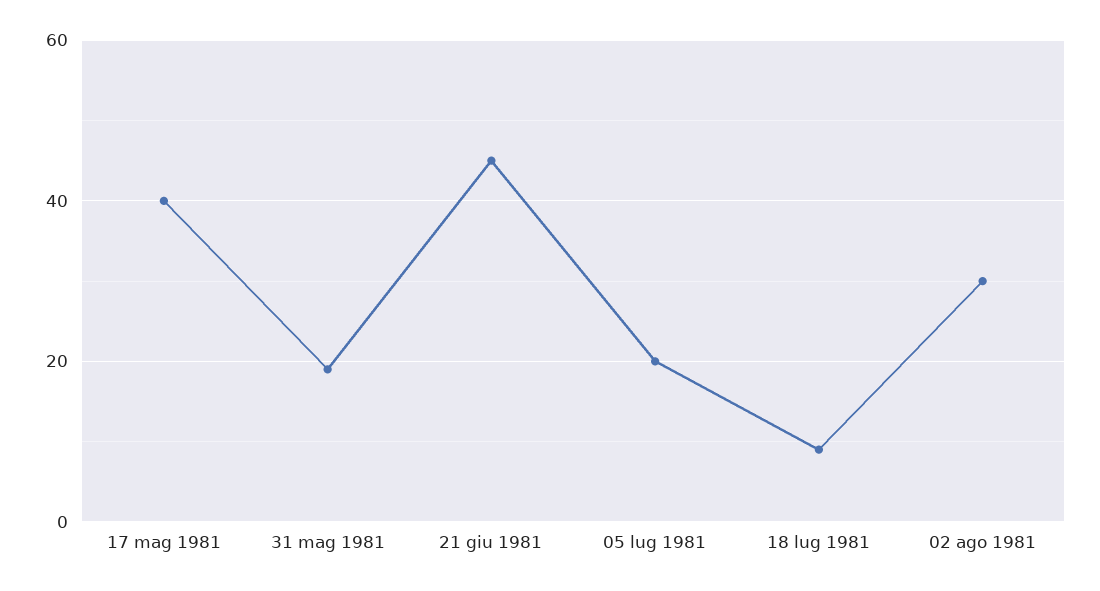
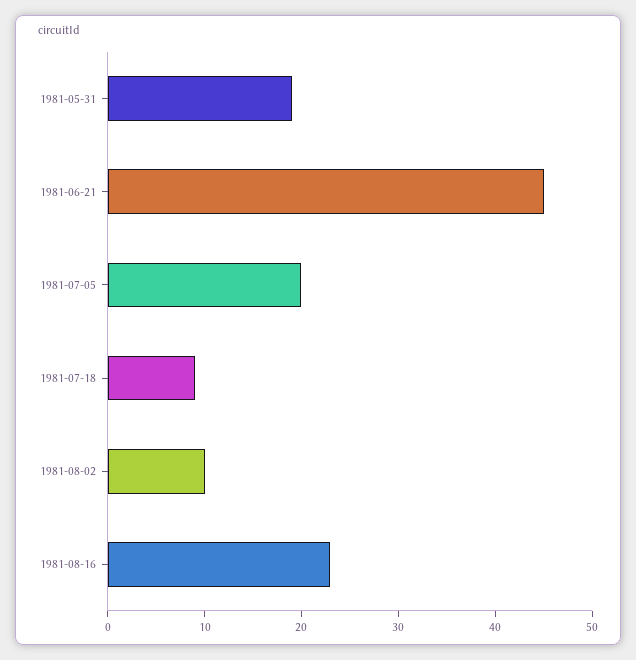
17 mag 1981: 40 -> none
02 ago 1981: 30 -> 10
1981-08-16: none -> 23

